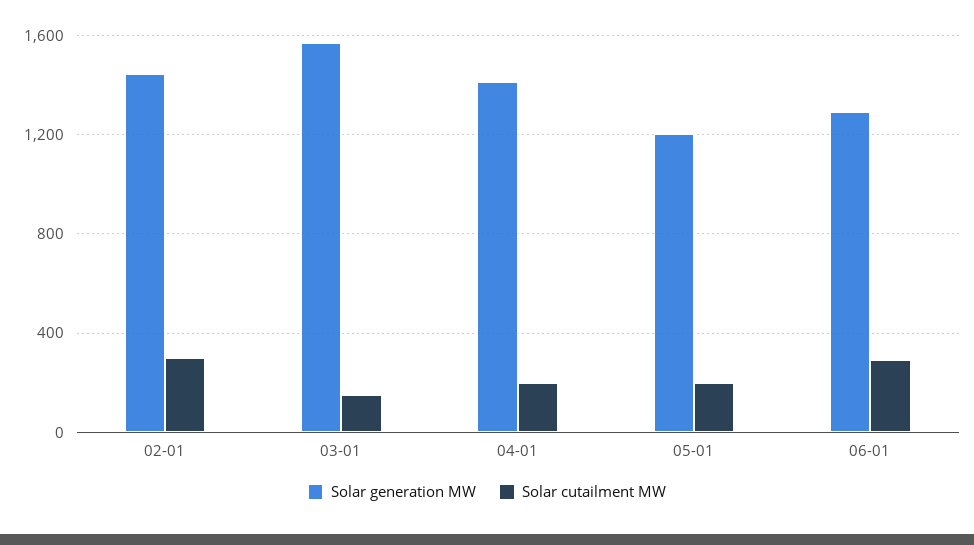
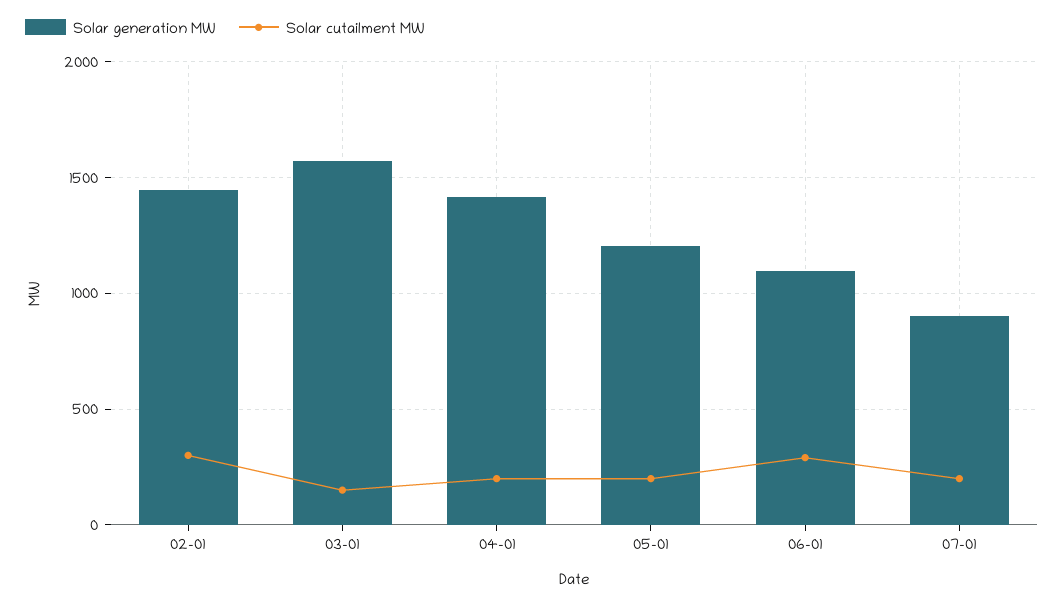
Solar generation MW, 06-01: 1300 -> 1100
Solar generation MW, 07-01: none -> 900
Solar cutailment MW, 07-01: none -> 200

